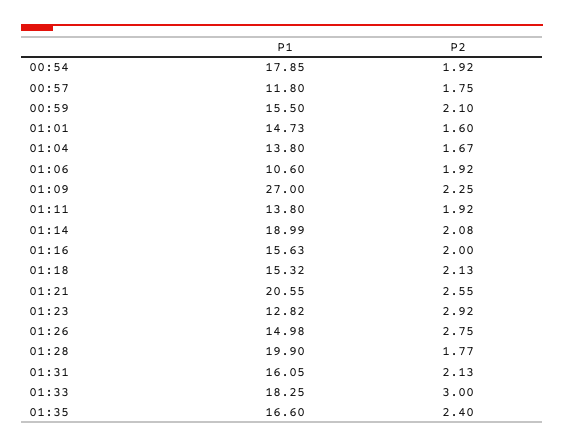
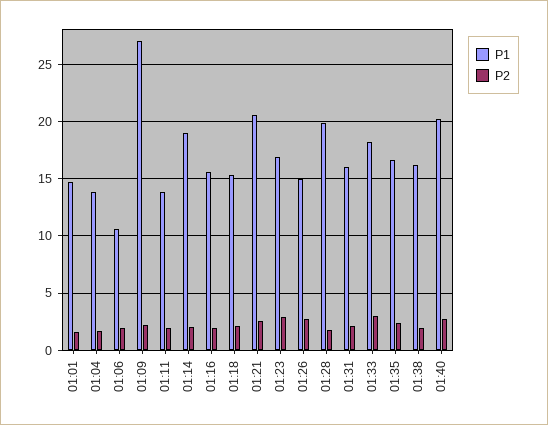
P1, 00:54: 17.85 -> none
P2, 00:54: 1.92 -> none
P1, 00:57: 11.8 -> none
P2, 00:57: 1.75 -> none
P1, 00:59: 15.5 -> none
P2, 00:59: 2.1 -> none
P1, 01:23: 12.82 -> 17
P1, 01:38: none -> 16
P2, 01:38: none -> 2
P1, 01:40: none -> 20
P2, 01:40: none -> 3

